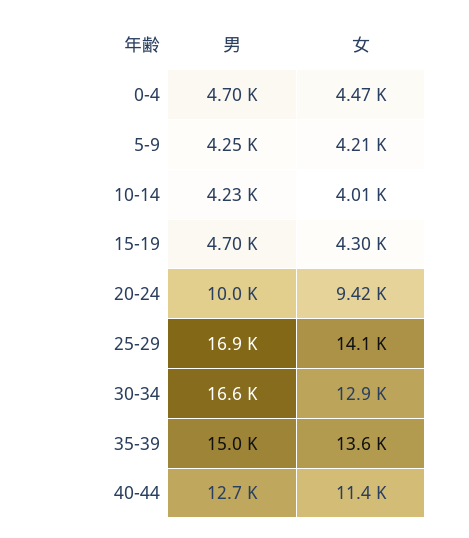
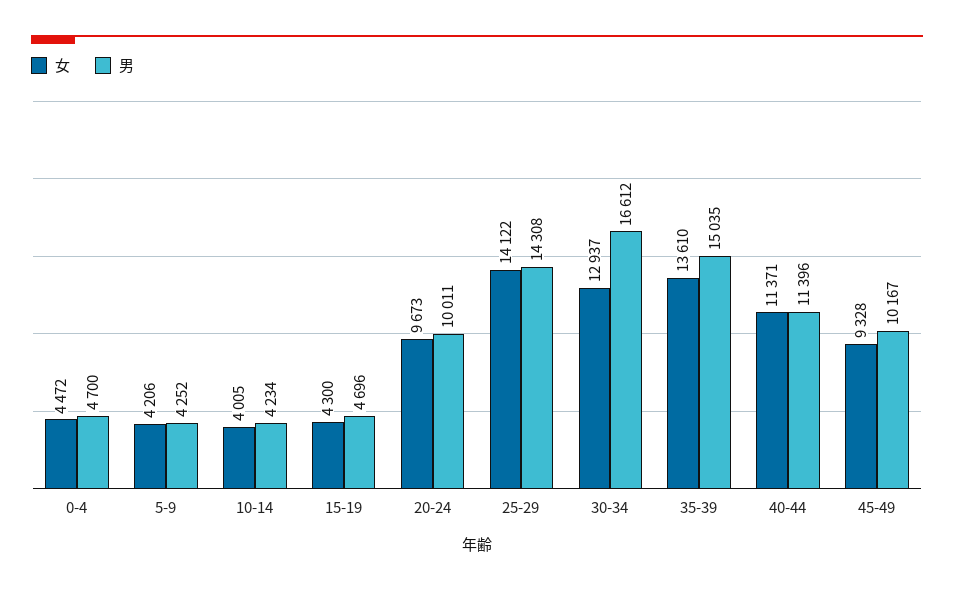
女, 20-24: 9420 -> 9673
男, 25-29: 16900 -> 14308
男, 40-44: 12700 -> 11396
女, 45-49: none -> 9328
男, 45-49: none -> 10167

